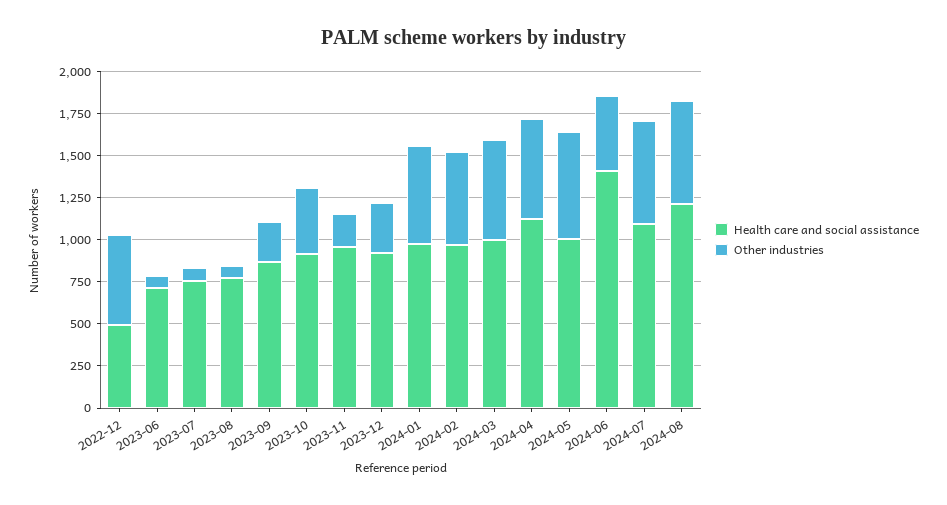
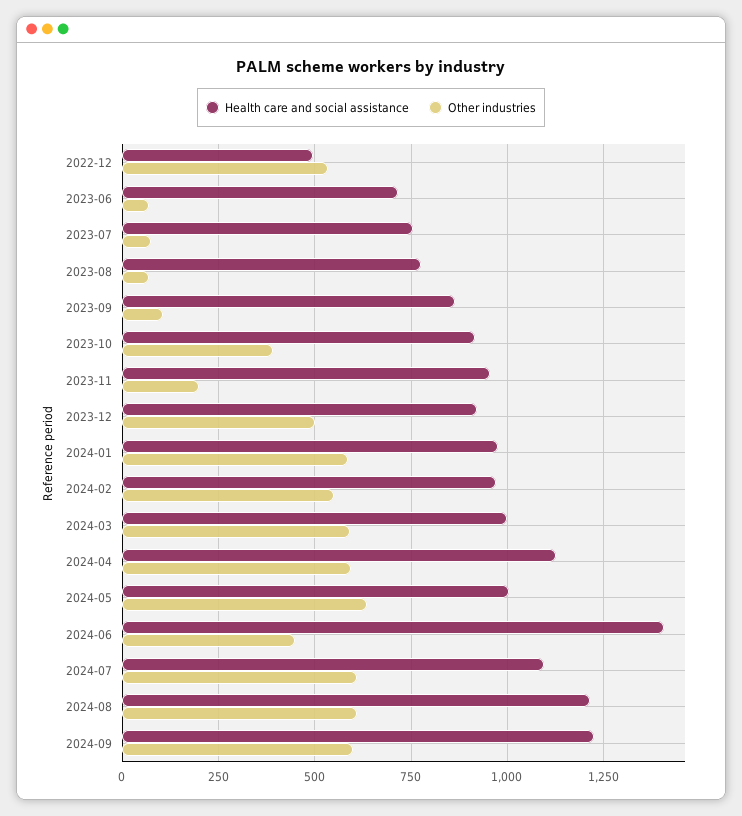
Other industries, 2023-09: 250 -> 100
Other industries, 2023-12: 300 -> 500
Health care and social assistance, 2024-09: none -> 1225
Other industries, 2024-09: none -> 600

